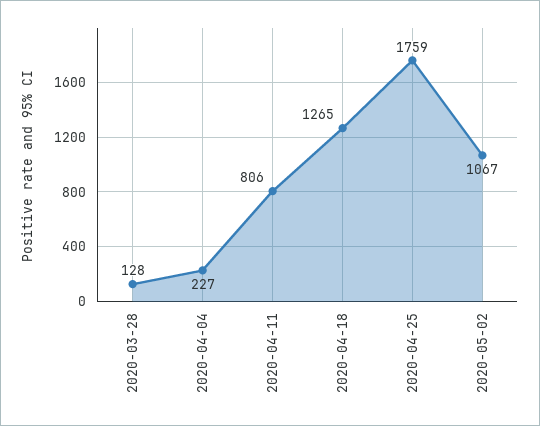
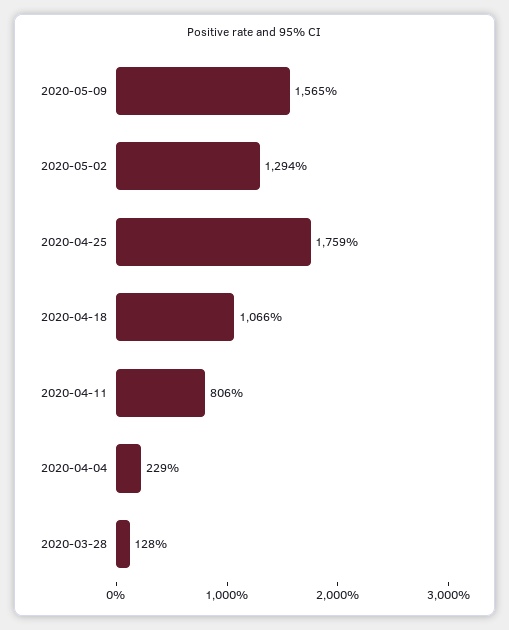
2020-04-04: 227 -> 229
2020-04-18: 1265 -> 1066
2020-05-02: 1067 -> 1294
2020-05-09: none -> 1565

